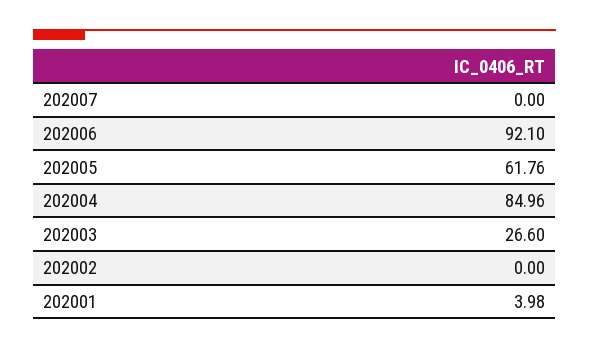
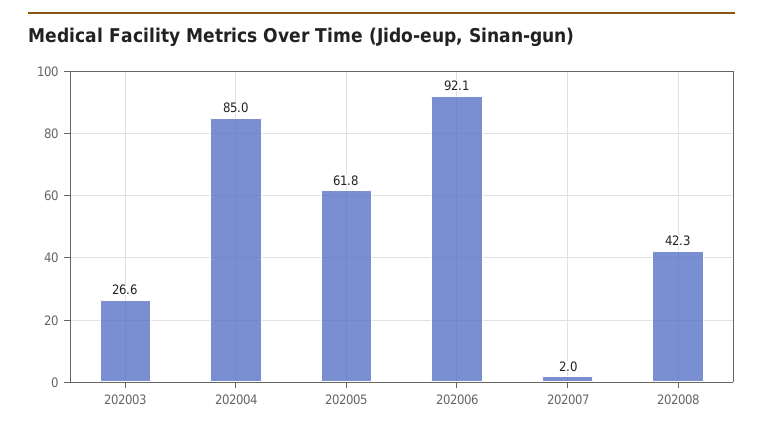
202007: 0 -> 2
202002: 0 -> none
202001: 3.98 -> none
202008: none -> 42.3

